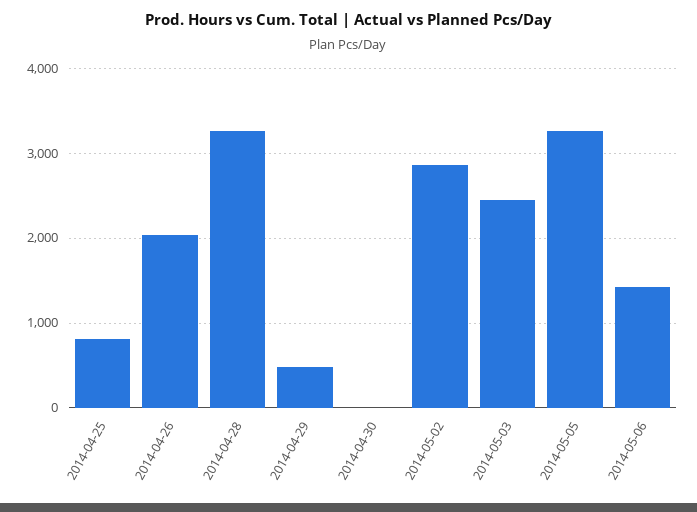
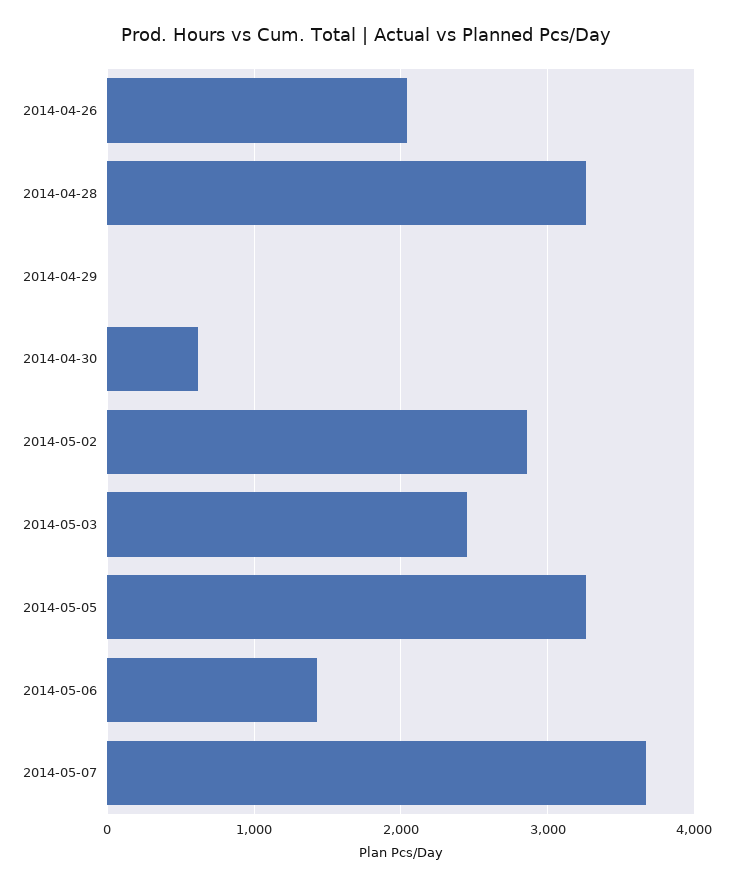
2014-04-25: 800 -> none
2014-04-29: 500 -> 0
2014-04-30: 0 -> 600
2014-05-07: none -> 3700

